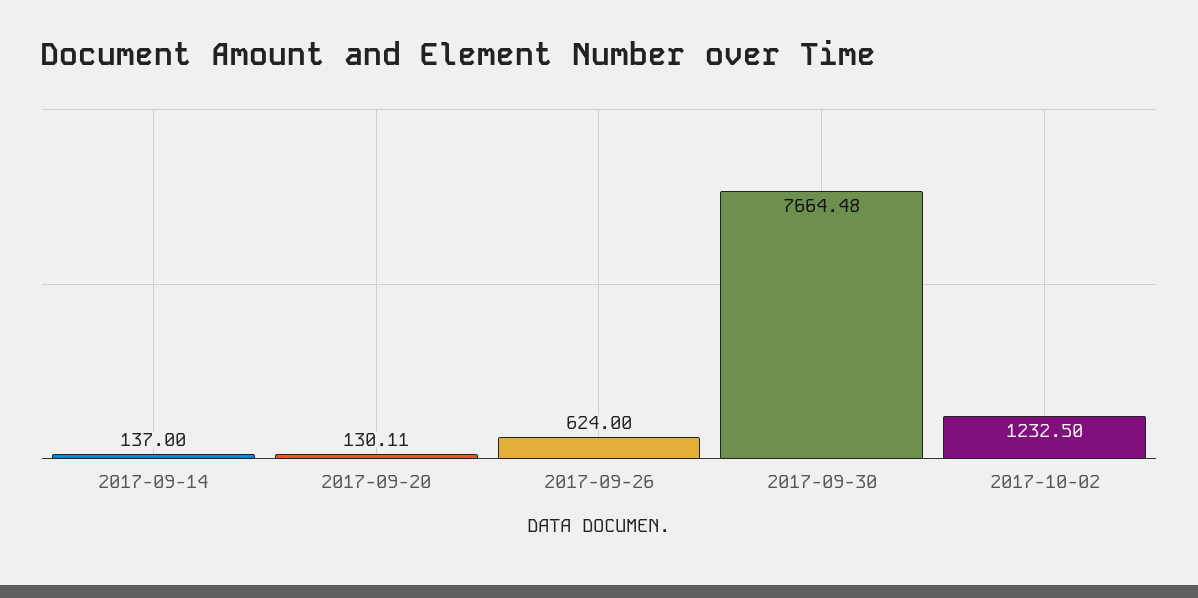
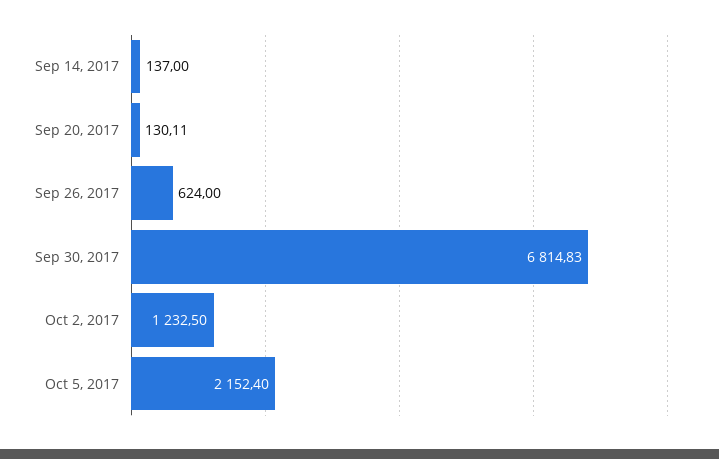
2017-09-30: 7664.48 -> 6814.83
Oct 5, 2017: none -> 2152.4

